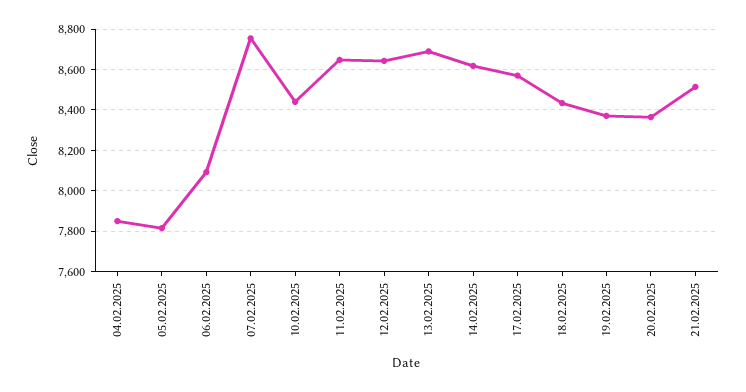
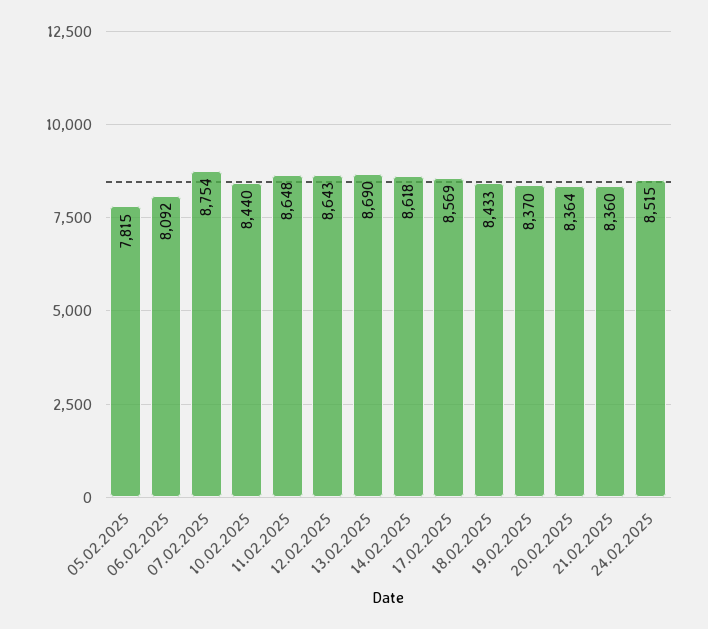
04.02.2025: 7850 -> none
21.02.2025: 8500 -> 8360
24.02.2025: none -> 8515

